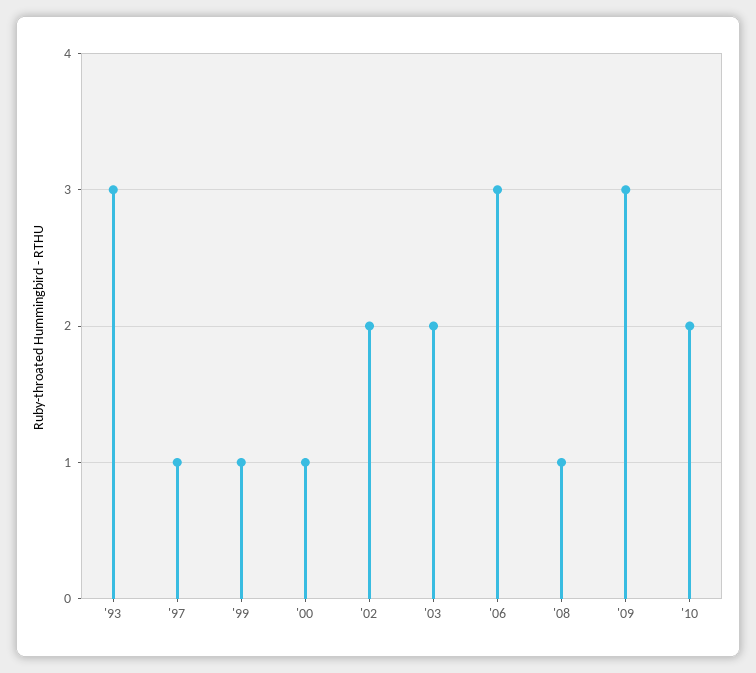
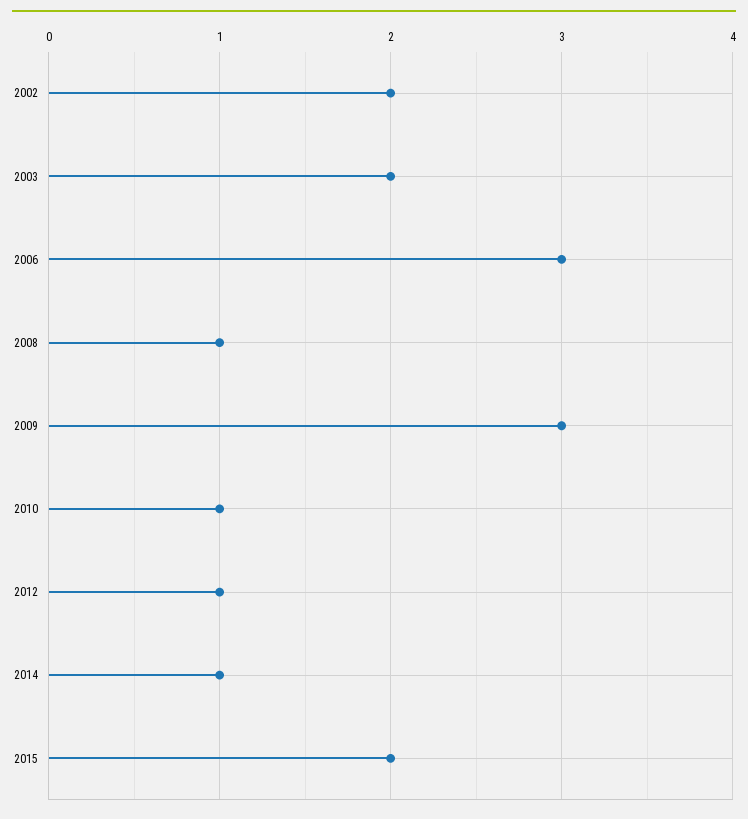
'93: 3 -> none
'97: 1 -> none
'99: 1 -> none
'00: 1 -> none
'10: 2 -> 1
2012: none -> 1
2014: none -> 1
2015: none -> 2

